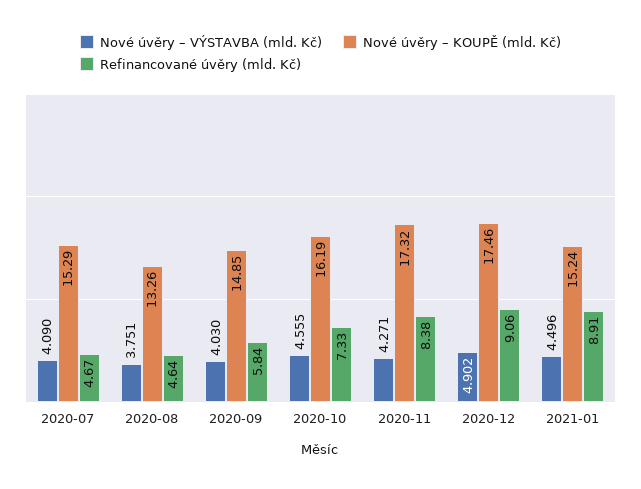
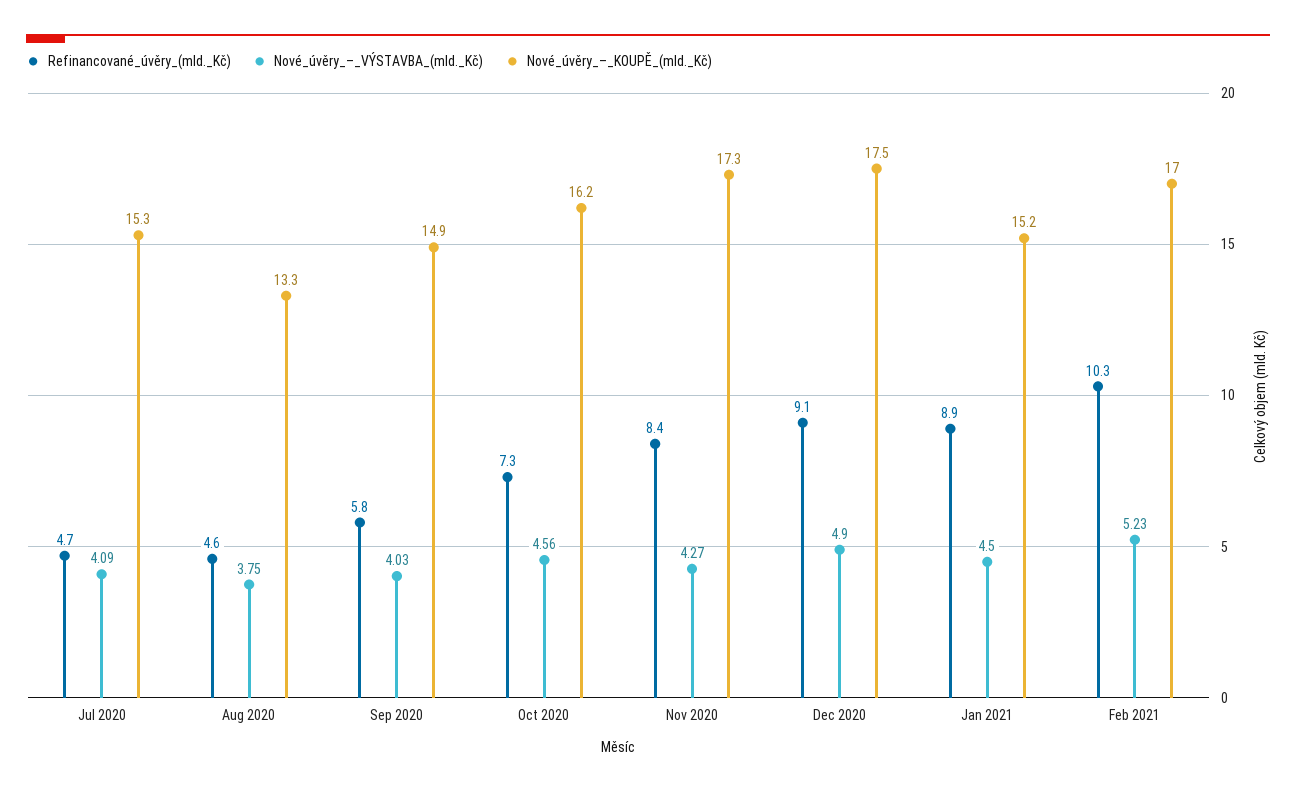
Refinancované úvěry (mld. Kč), Feb 2021: none -> 10.3
Nové úvěry – VÝSTAVBA (mld. Kč), Feb 2021: none -> 5.23
Nové úvěry – KOUPĚ (mld. Kč), Feb 2021: none -> 17

